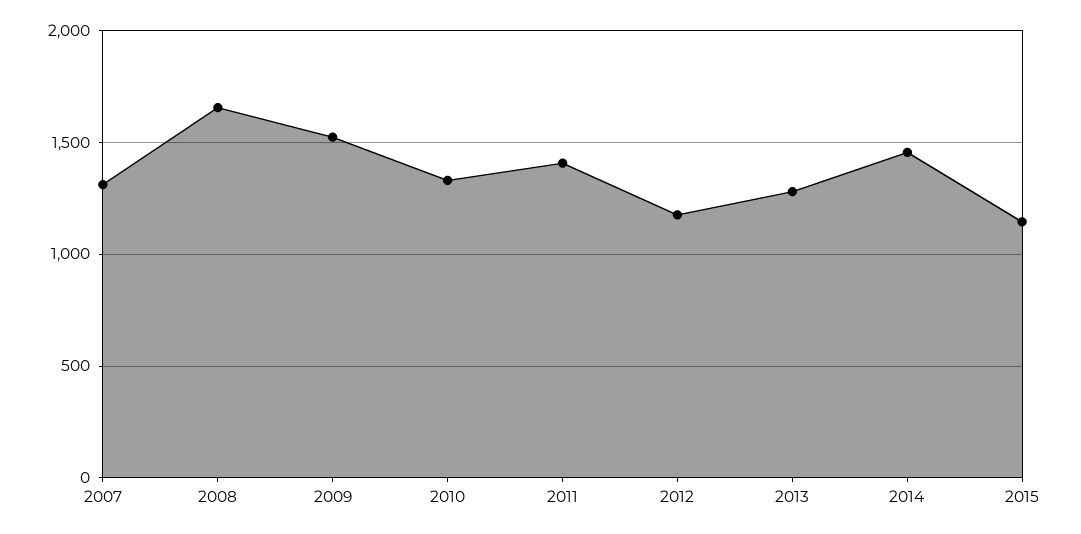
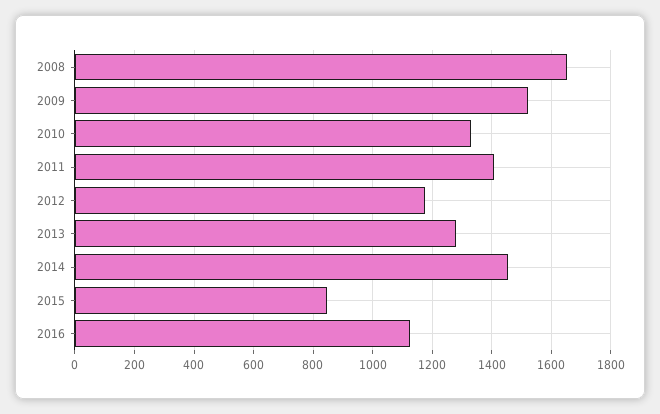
2007: 1300 -> none
2015: 1150 -> 850
2016: none -> 1125

